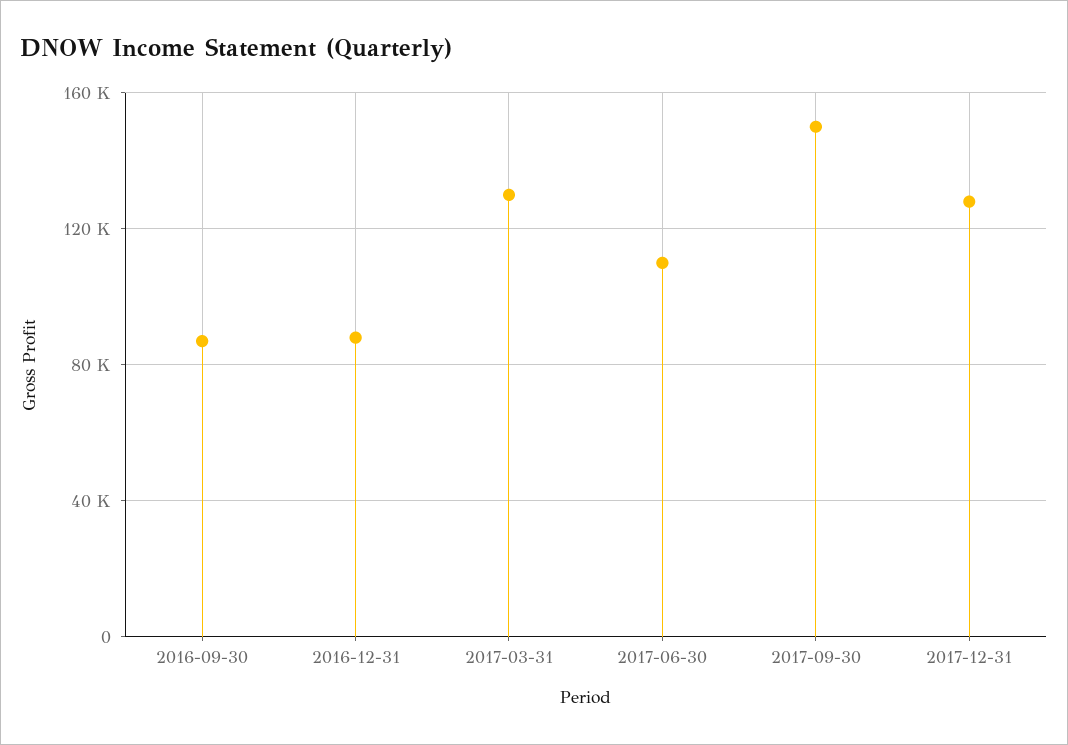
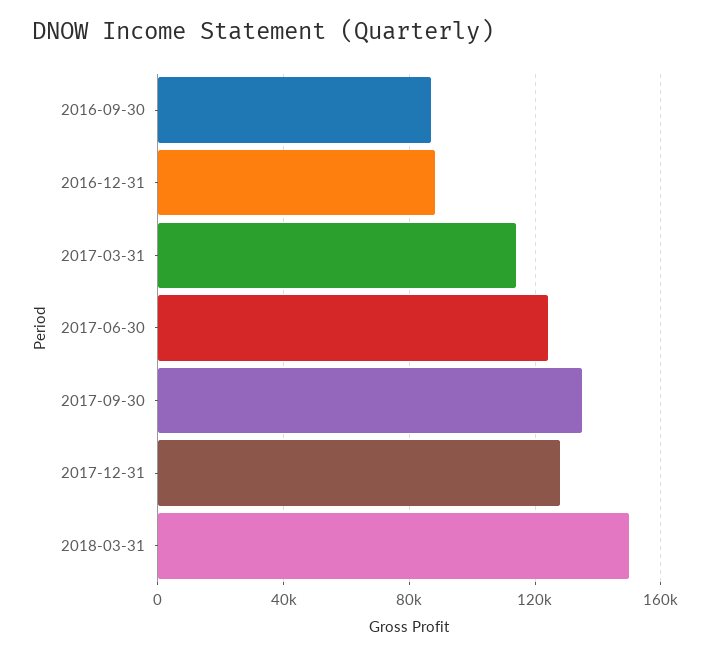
2017-03-31: 130000 -> 115000
2017-06-30: 110000 -> 125000
2017-09-30: 150000 -> 135000
2018-03-31: none -> 150000

